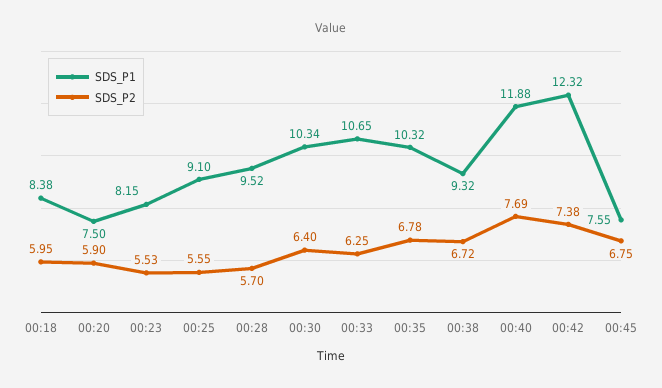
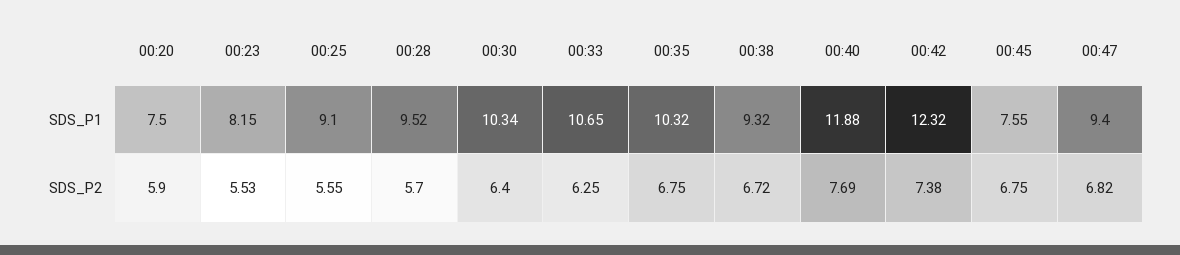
SDS_P1, 00:18: 8.38 -> none
SDS_P2, 00:18: 5.95 -> none
SDS_P2, 00:35: 6.78 -> 6.75
SDS_P1, 00:47: none -> 9.4
SDS_P2, 00:47: none -> 6.82

